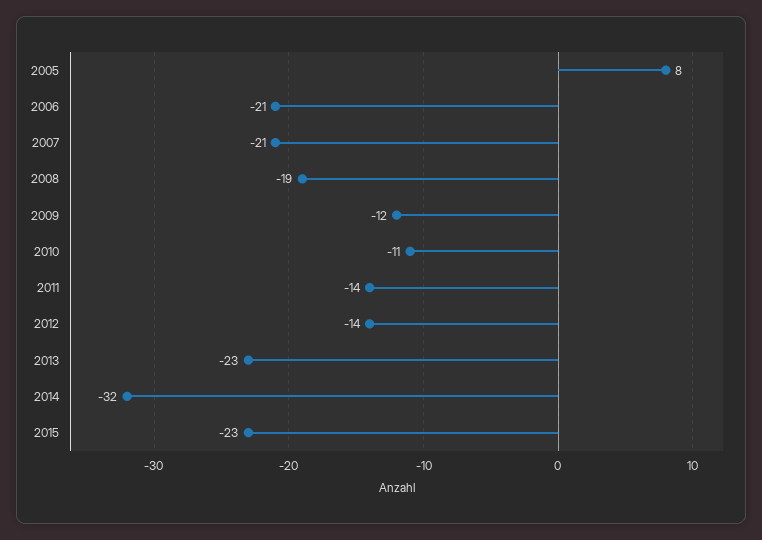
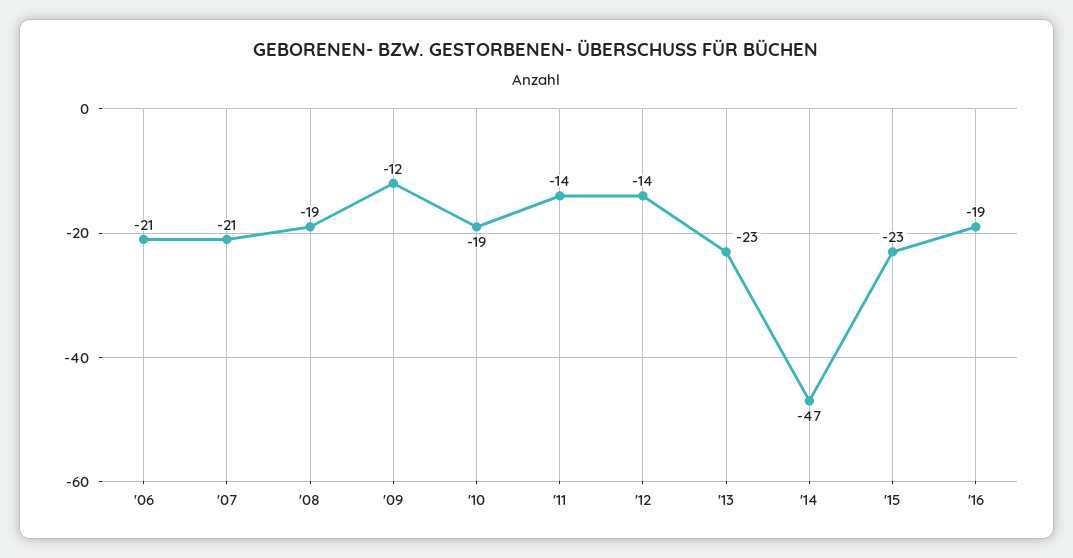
2005: 8 -> none
2010: -11 -> -19
2014: -32 -> -47
'16: none -> -19

